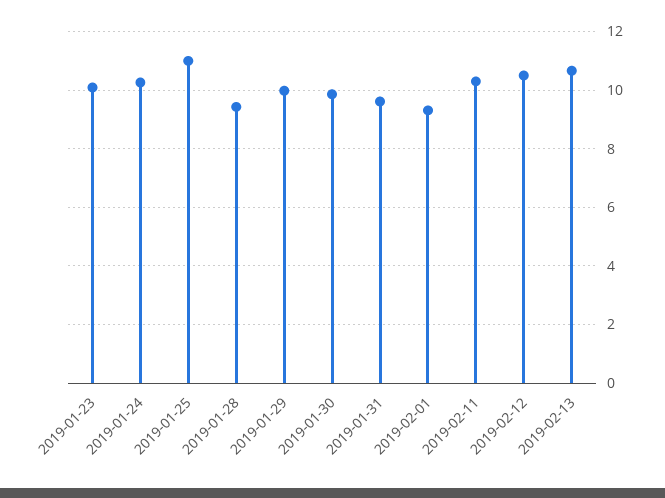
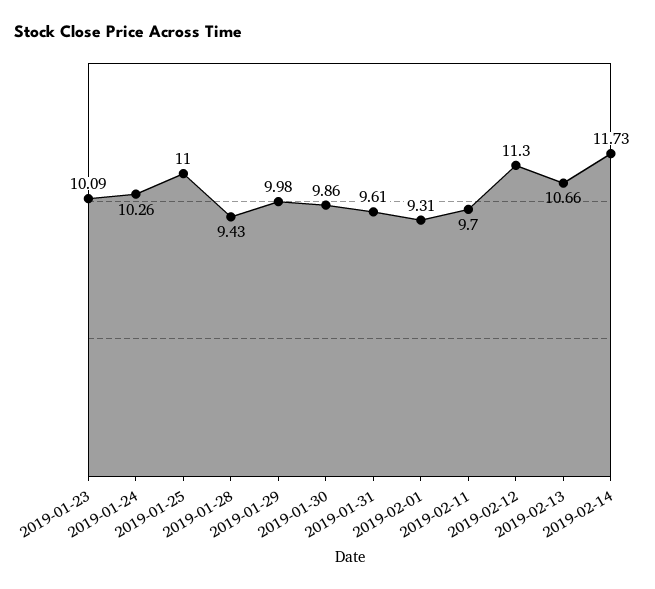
2019-02-11: 10.25 -> 9.7
2019-02-12: 10.5 -> 11.3
2019-02-14: none -> 11.73

